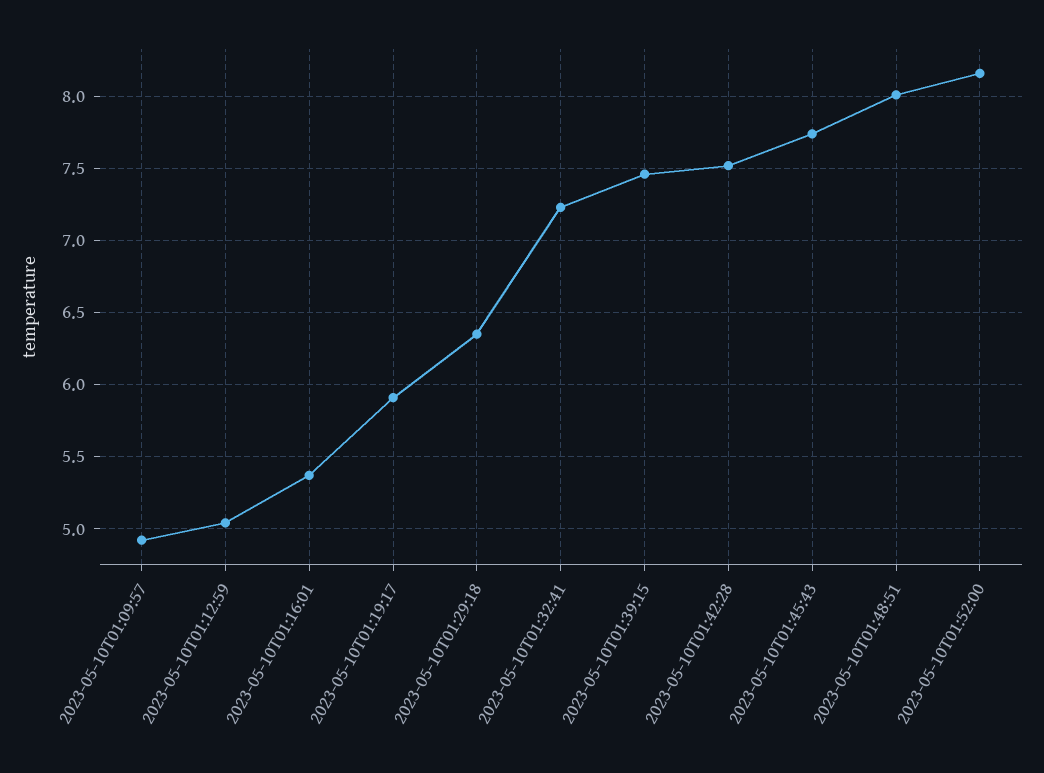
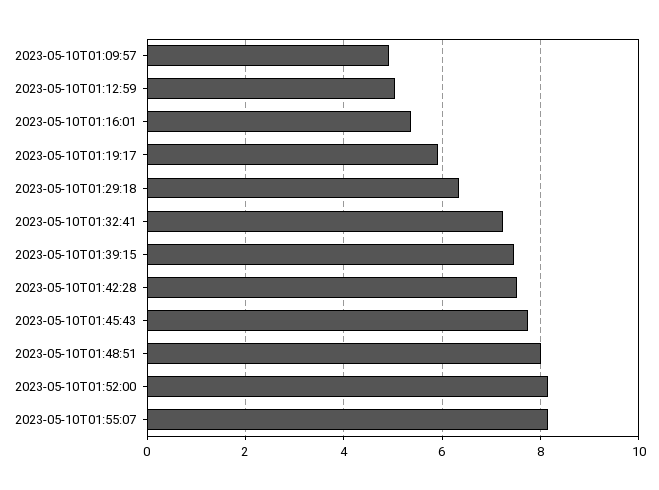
2023-05-10T01:55:07: none -> 8.2

